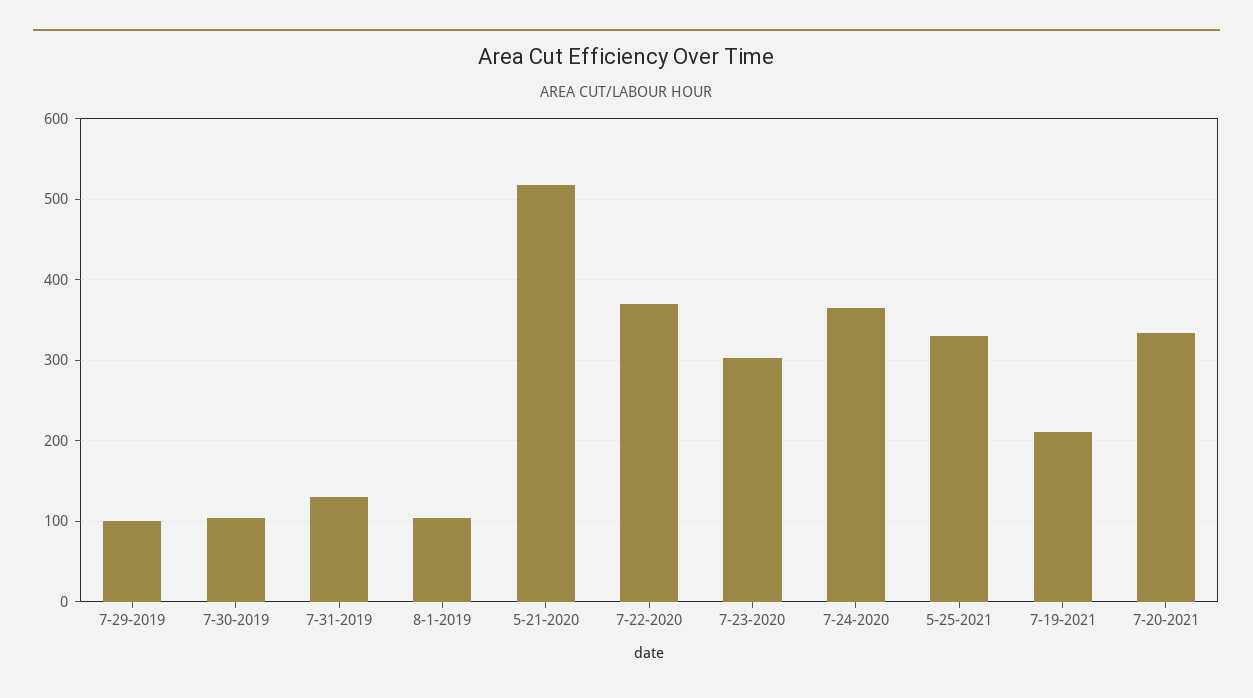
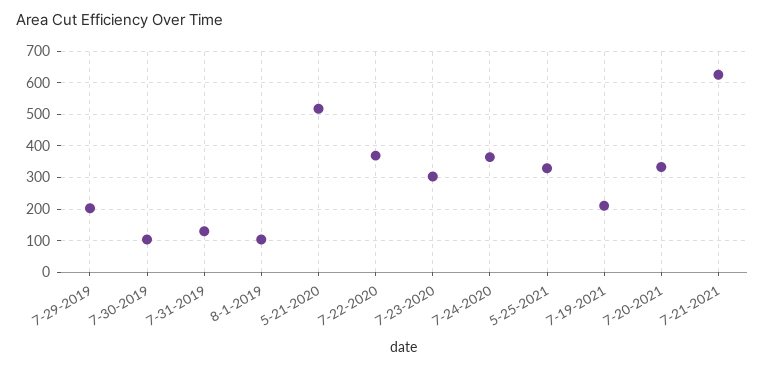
7-29-2019: 100 -> 200
7-21-2021: none -> 620

